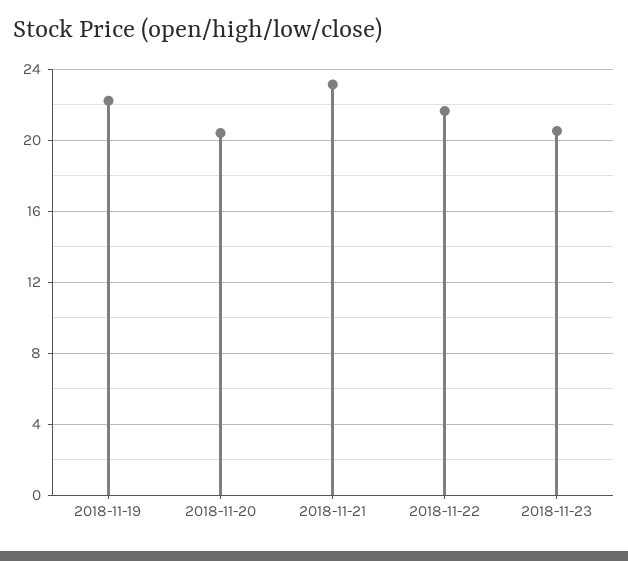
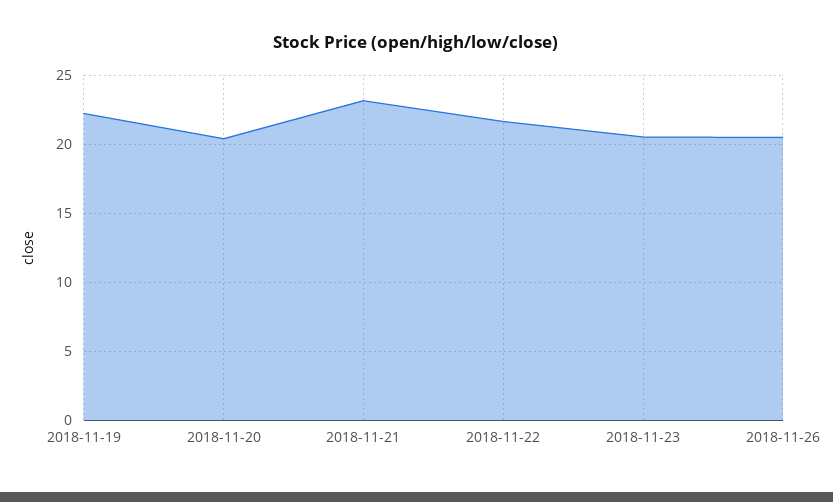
2018-11-26: none -> 20.5

